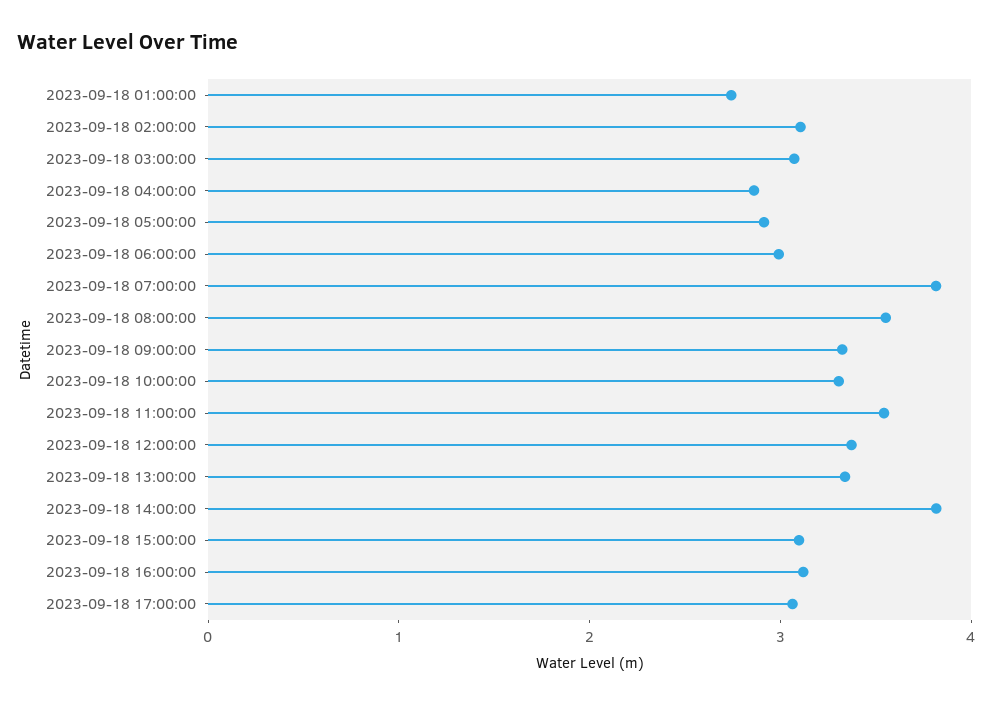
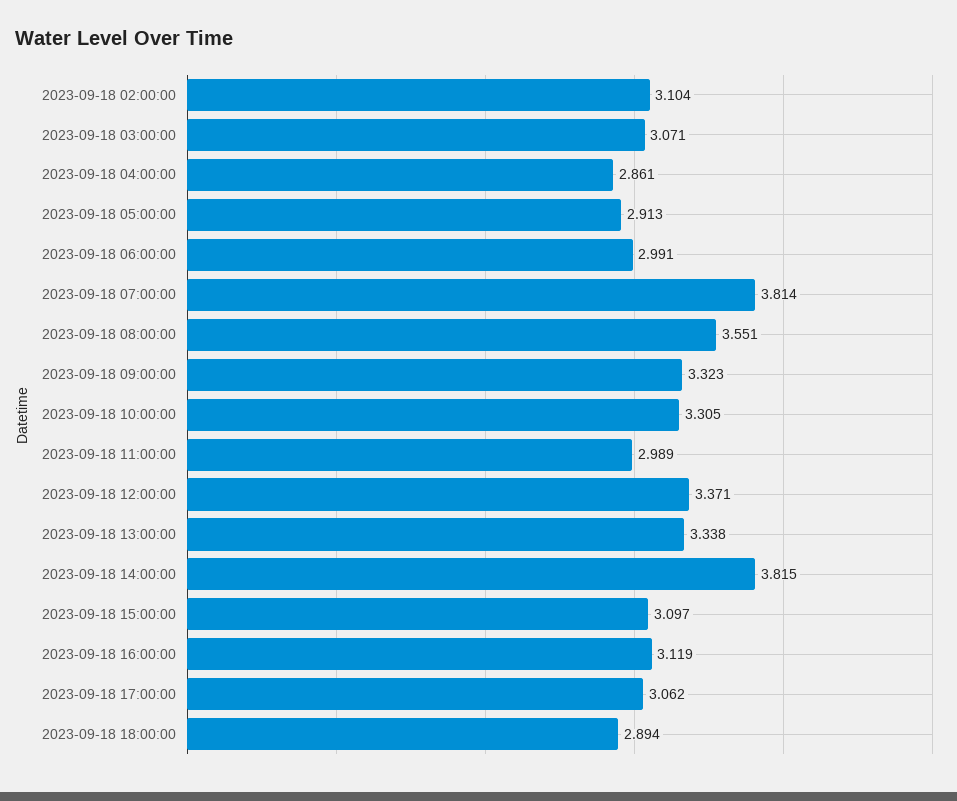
2023-09-18 01:00:00: 2.8 -> none
2023-09-18 11:00:00: 3.6 -> 2.989
2023-09-18 18:00:00: none -> 2.894

